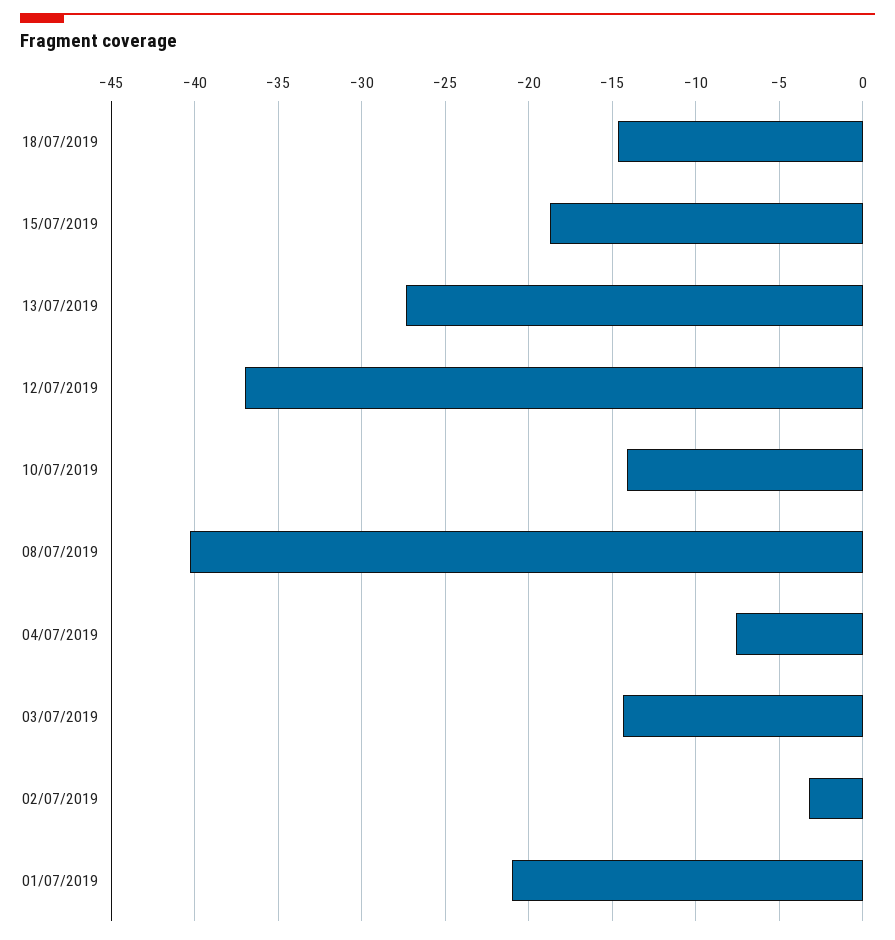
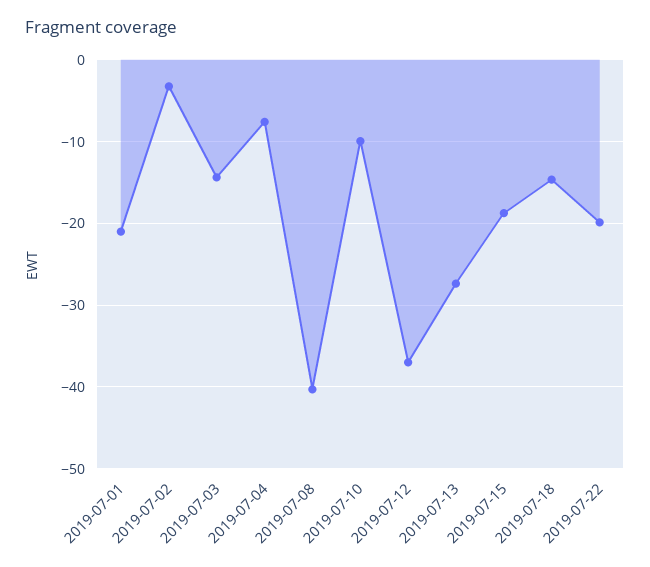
10/07/2019: -14 -> -10
2019-07-22: none -> -20

